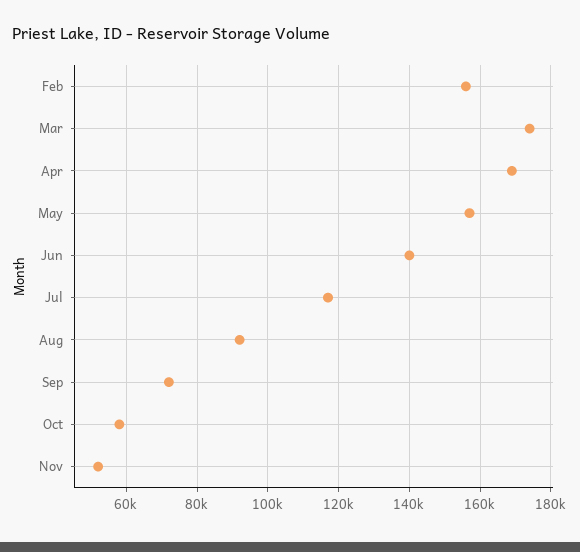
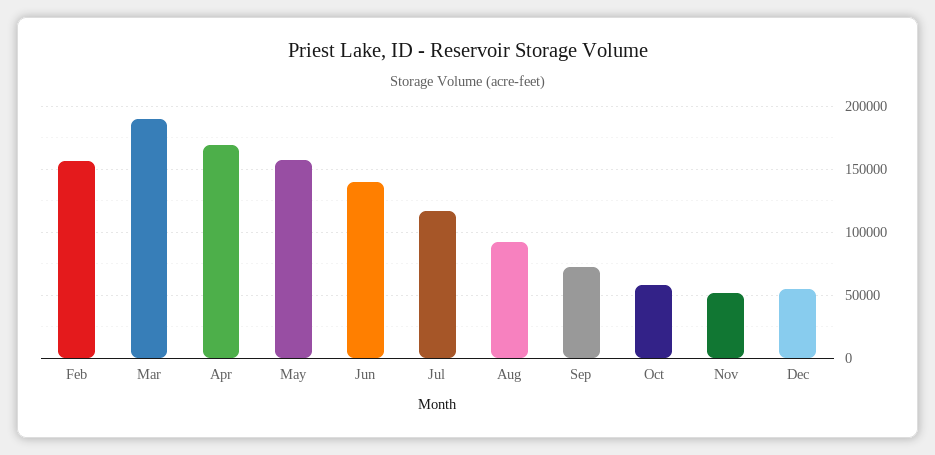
Mar: 174000 -> 190000
Dec: none -> 55000

